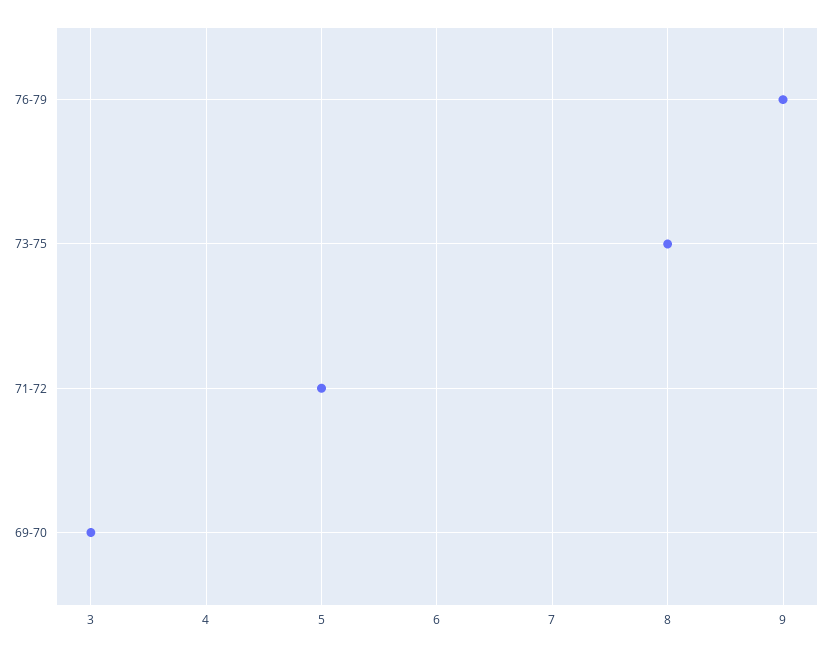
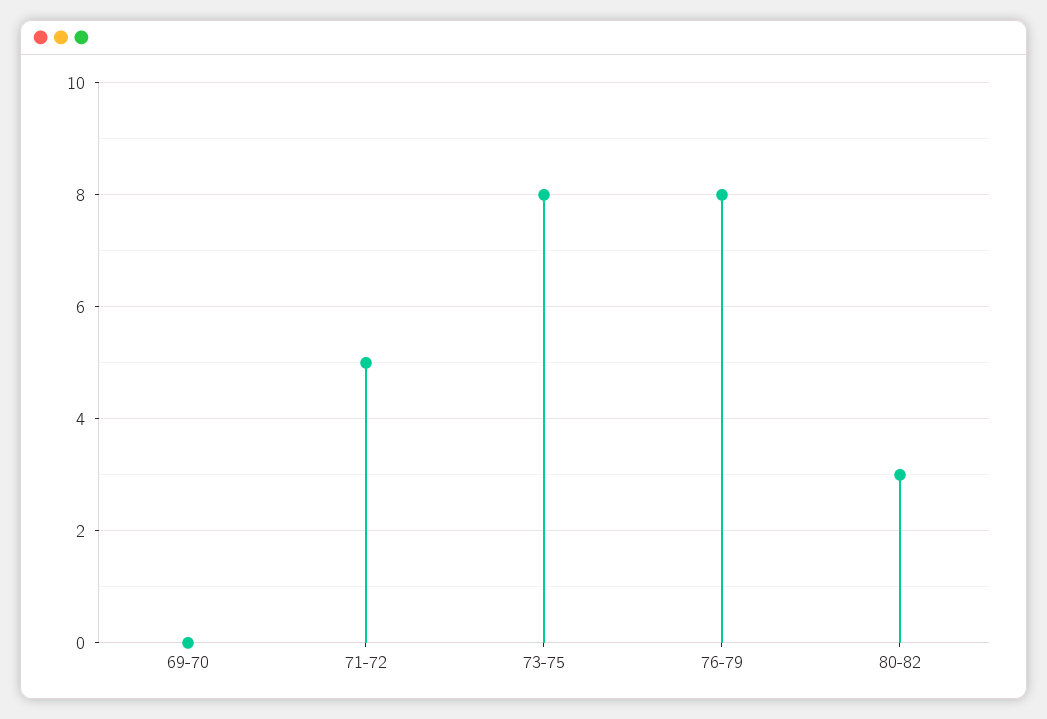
76-79: 9 -> 8
69-70: 3 -> 0
80-82: none -> 3

